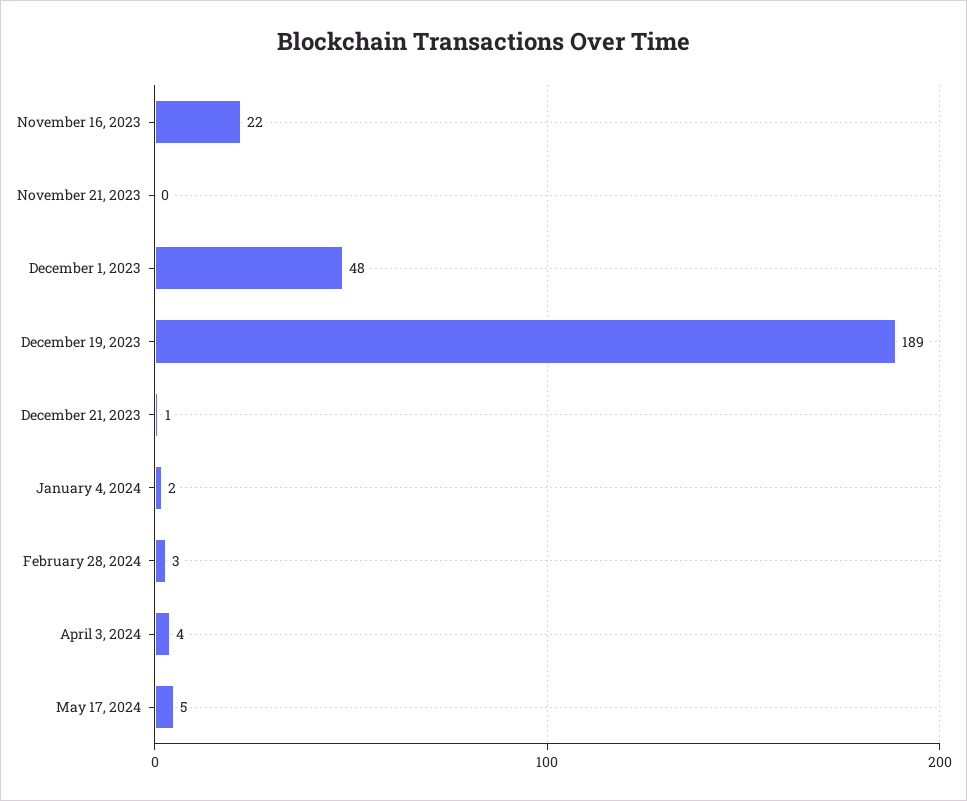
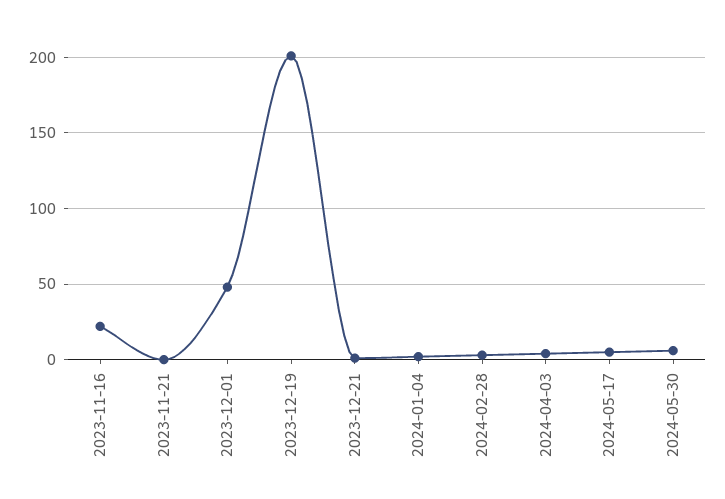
December 19, 2023: 189 -> 200
2024-05-30: none -> 5

